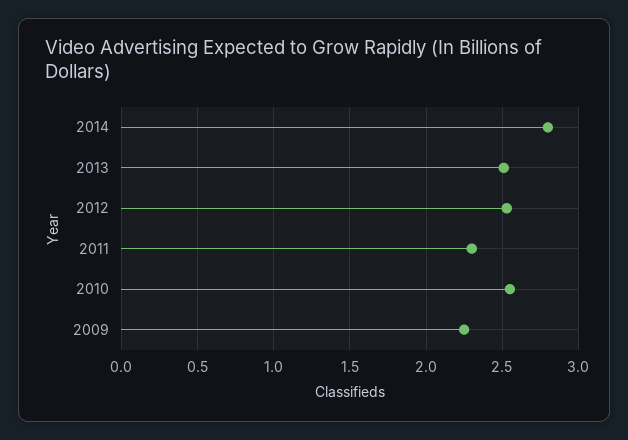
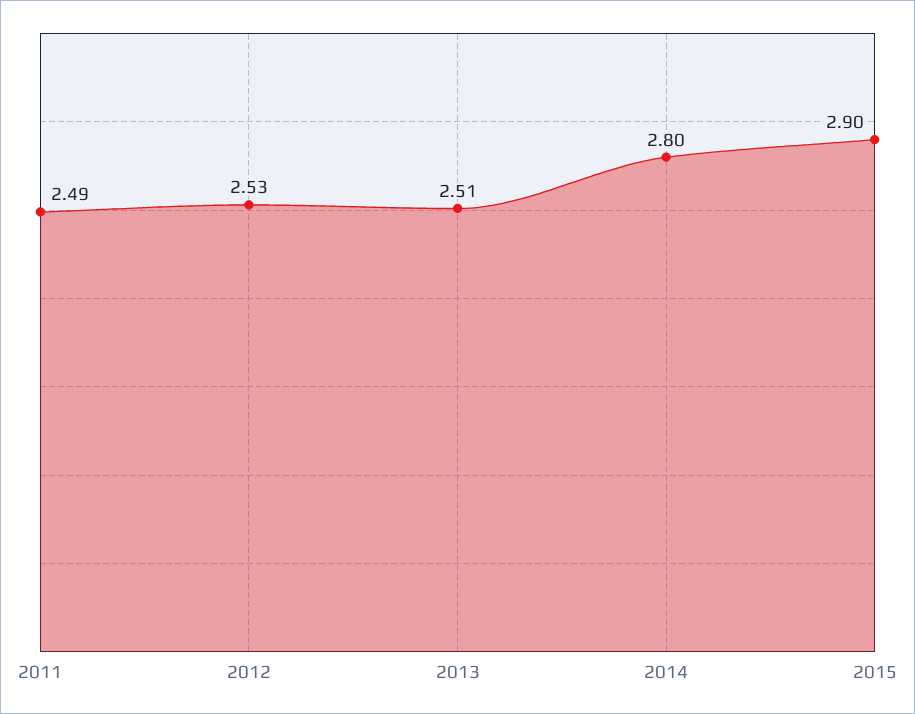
2011: 2.3 -> 2.49
2010: 2.55 -> none
2009: 2.25 -> none
2015: none -> 2.9

